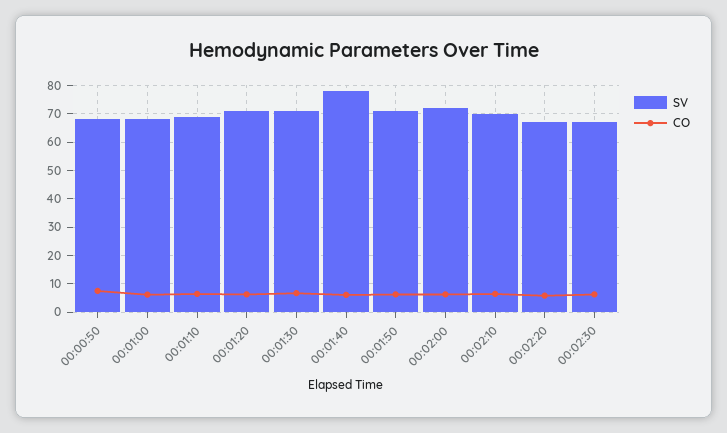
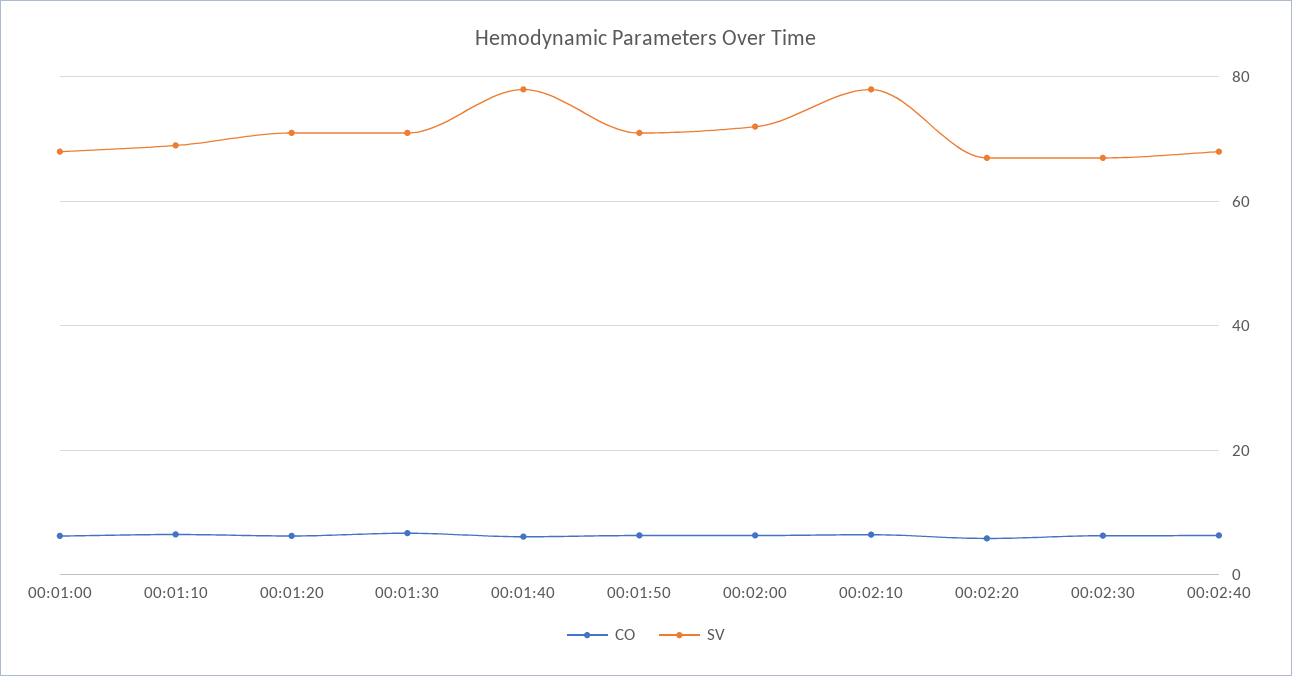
SV, 00:00:50: 67.5 -> none
CO, 00:00:50: 7.5 -> none
SV, 00:02:10: 70 -> 78
CO, 00:02:40: none -> 6
SV, 00:02:40: none -> 68

